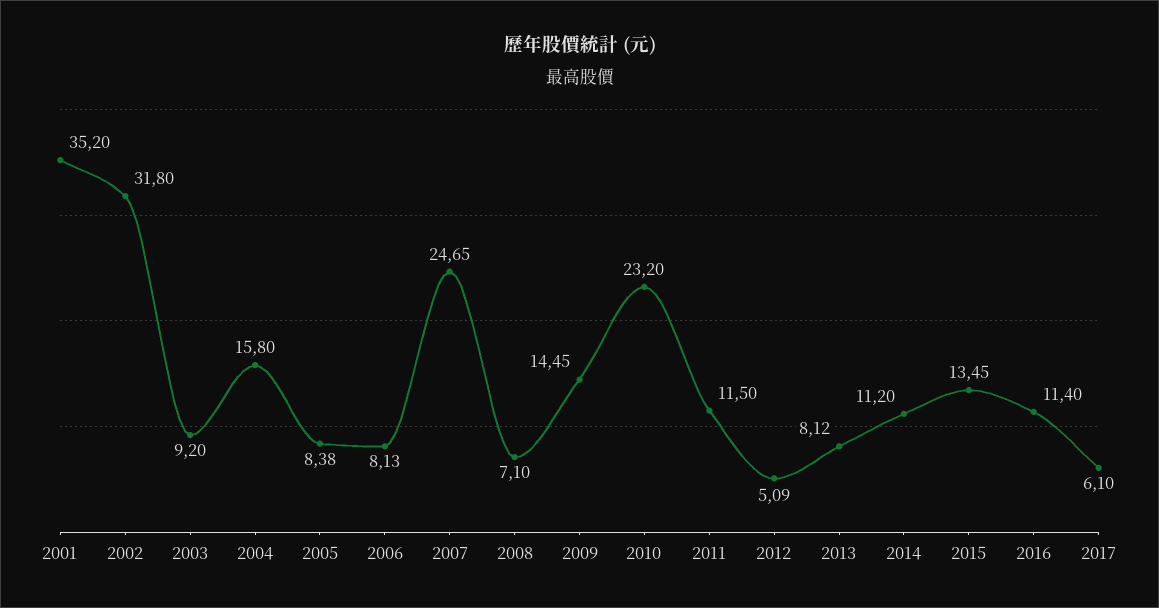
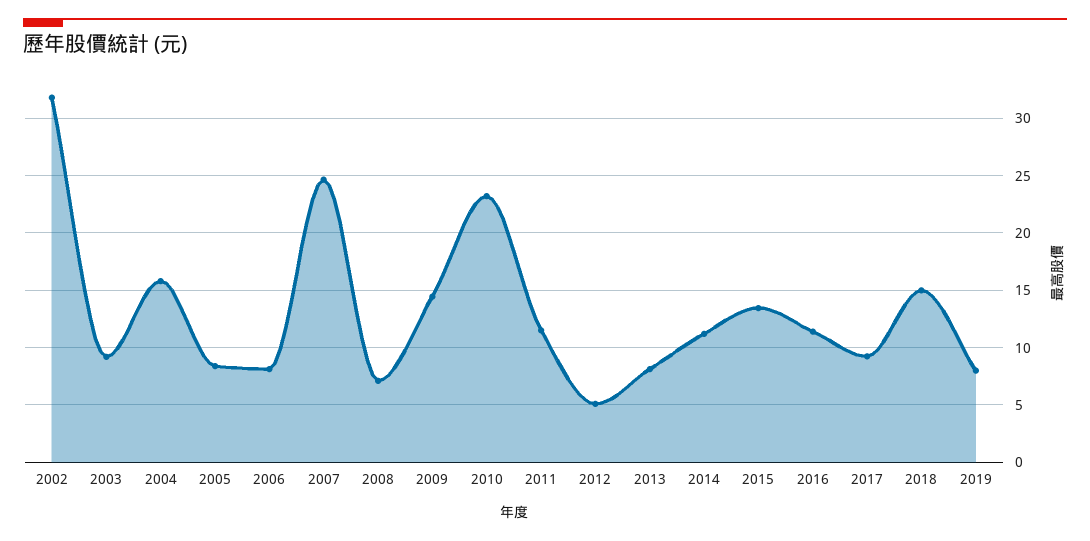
2001: 35.2 -> none
2017: 6.1 -> 9
2018: none -> 15
2019: none -> 8

